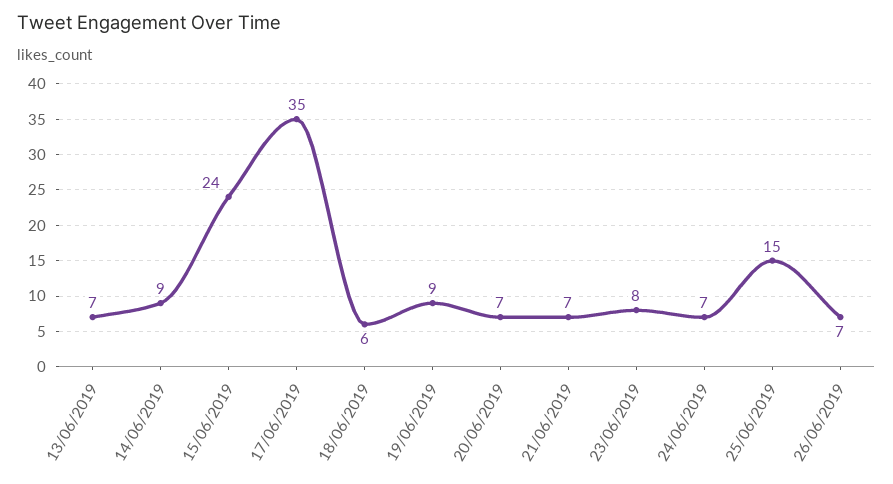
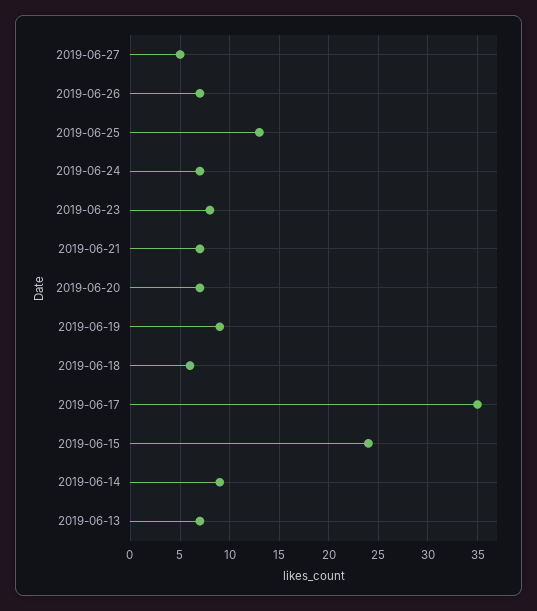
25/06/2019: 15 -> 13
2019-06-27: none -> 5

